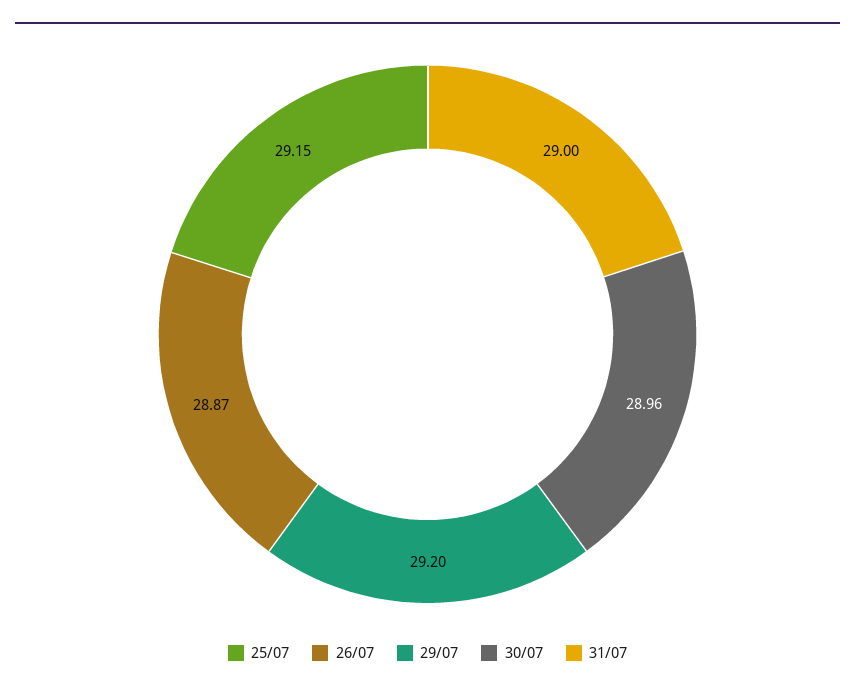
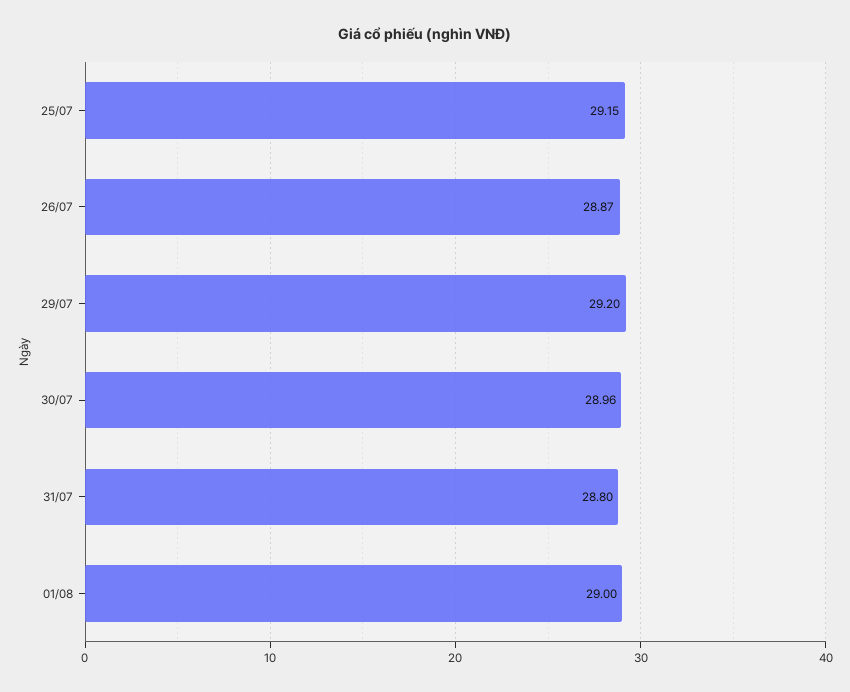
31/07: 29 -> 28.8
01/08: none -> 29

